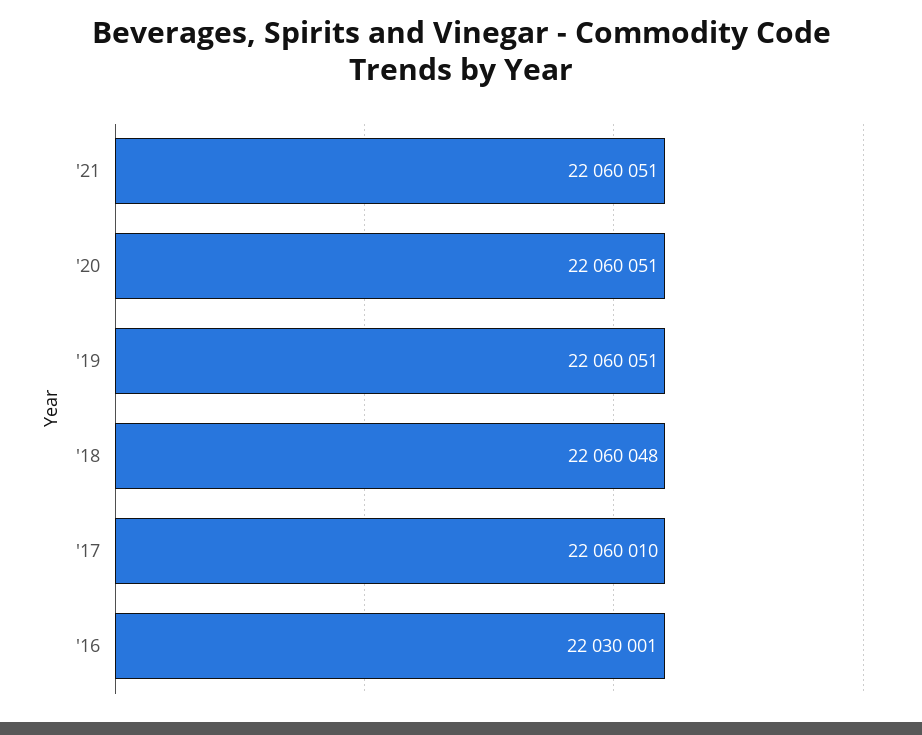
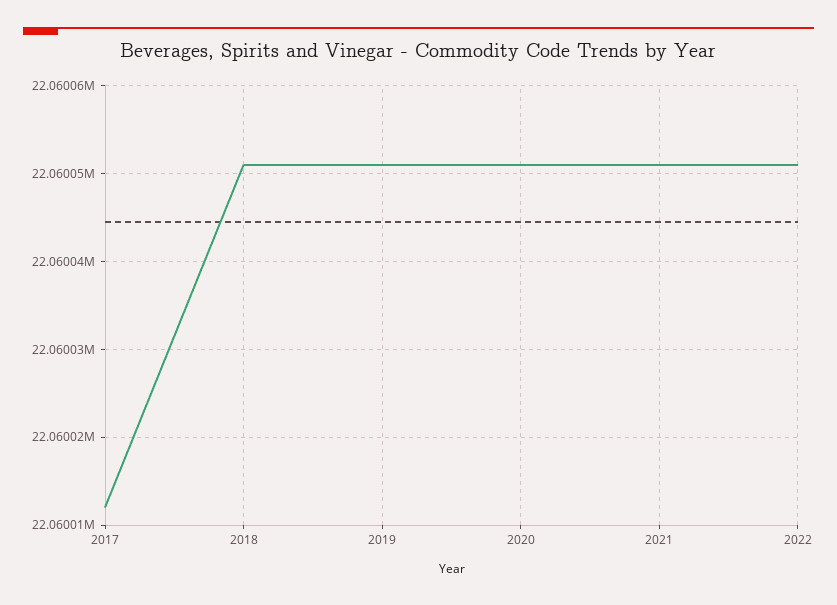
'18: 22060048 -> 22060051
'17: 22060010 -> 22060012
'16: 22030001 -> none
2022: none -> 22060051

